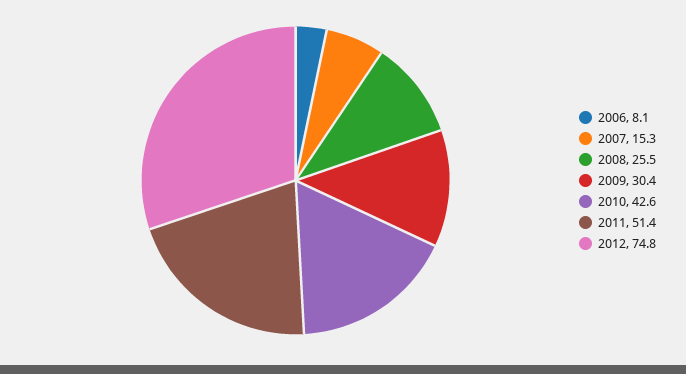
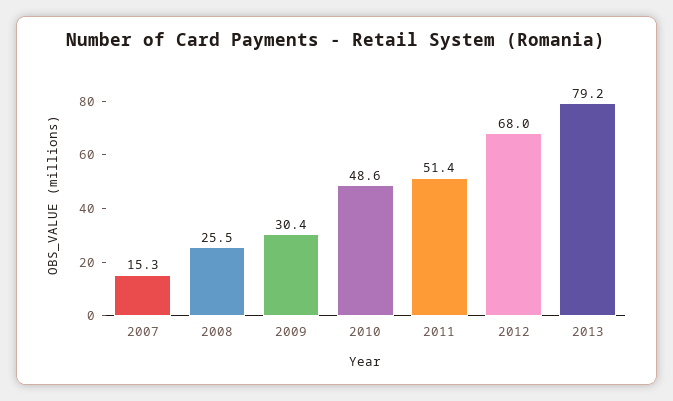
2006: 8.1 -> none
2010: 42.6 -> 48.6
2012: 74.8 -> 68
2013: none -> 79.2

